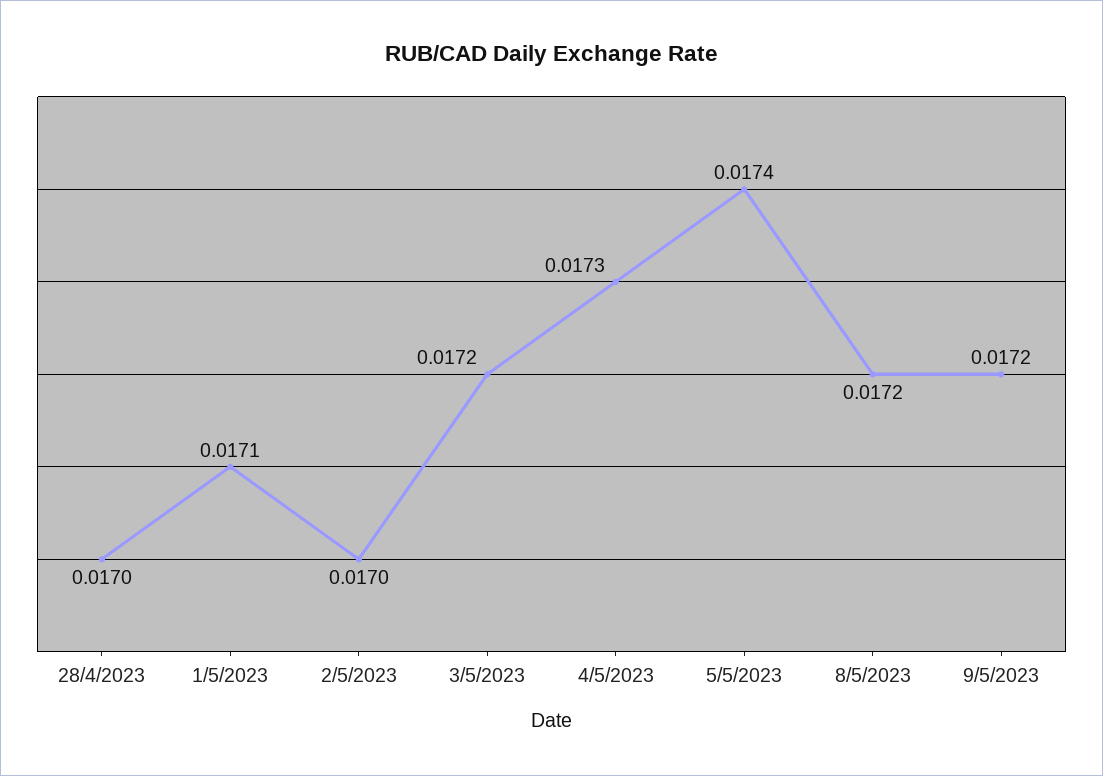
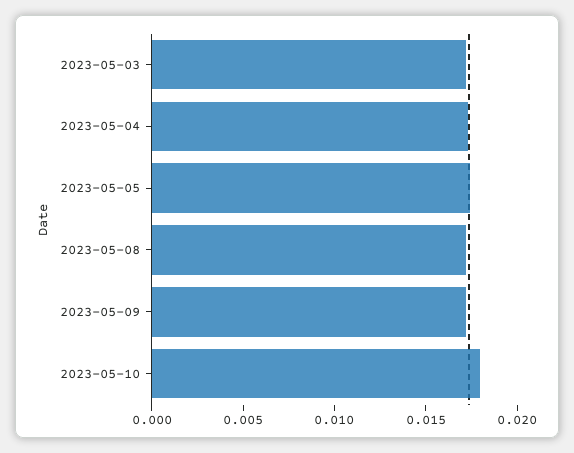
28/4/2023: 0.017 -> none
1/5/2023: 0.0171 -> none
2/5/2023: 0.017 -> none
2023-05-10: none -> 0.018

